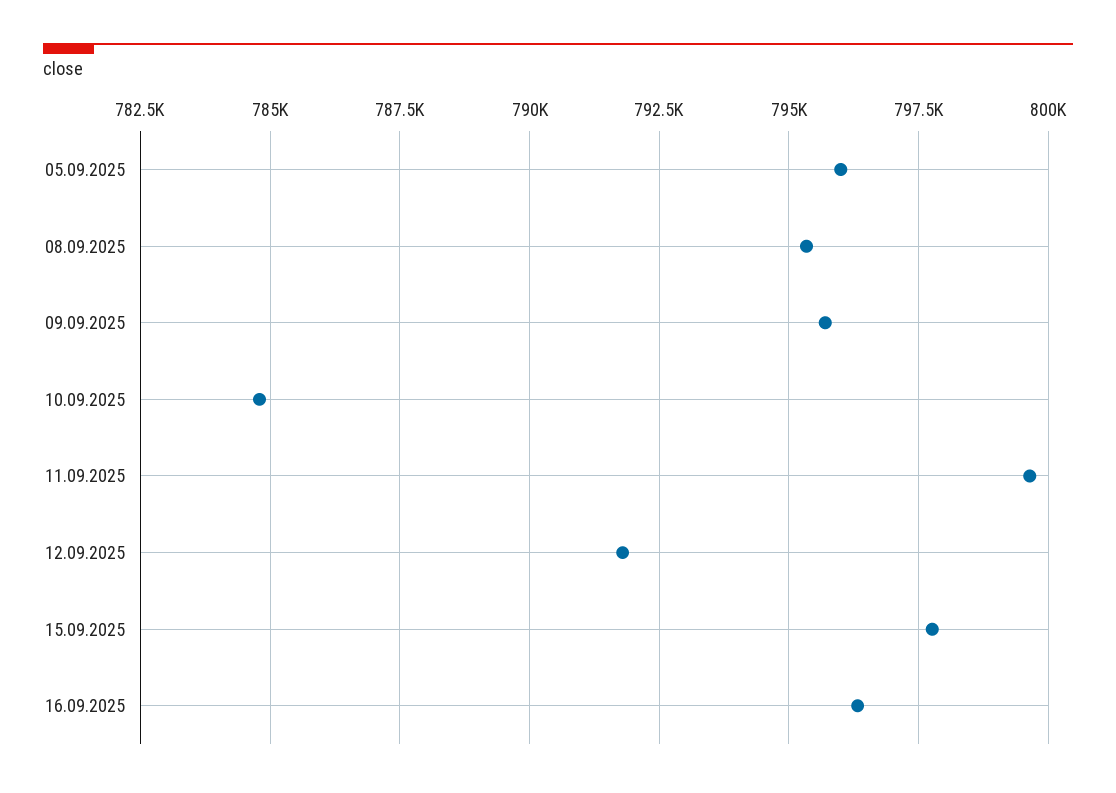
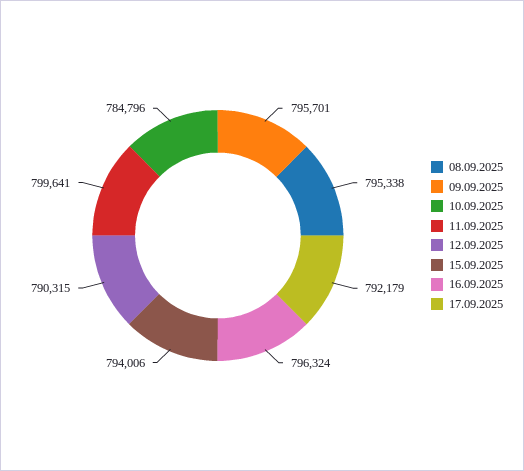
05.09.2025: 796000 -> none
12.09.2025: 791750 -> 790315
15.09.2025: 797750 -> 794006
17.09.2025: none -> 792179

